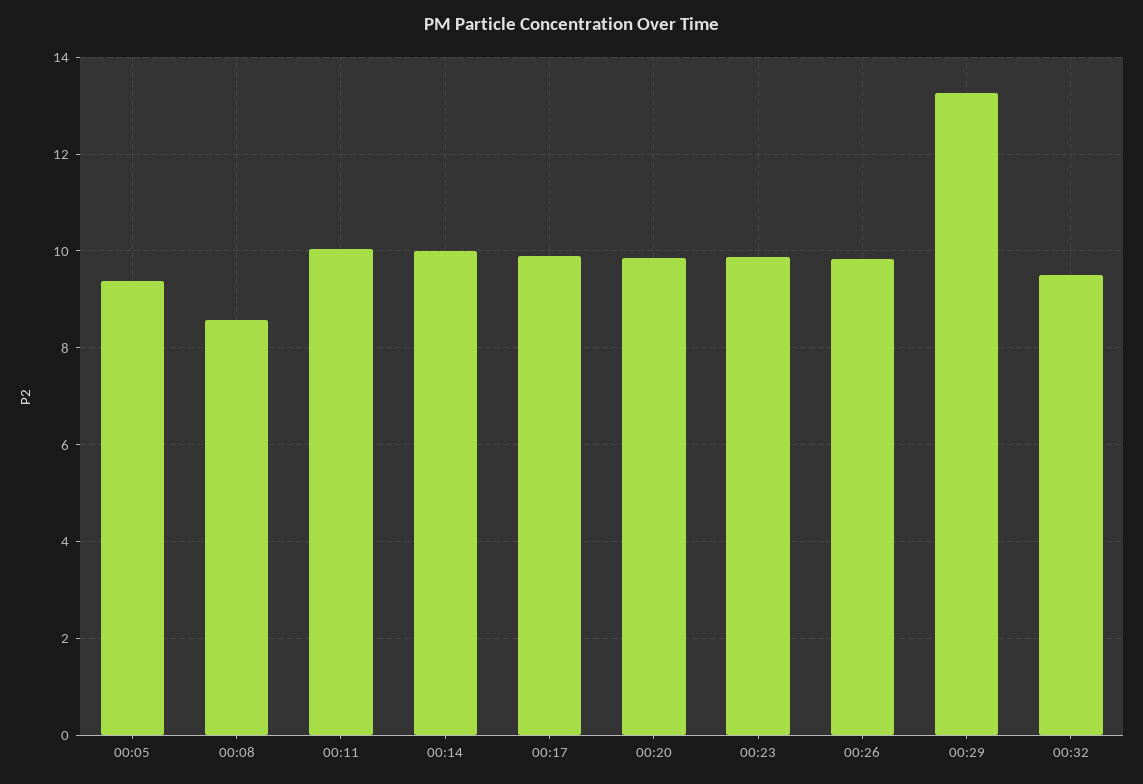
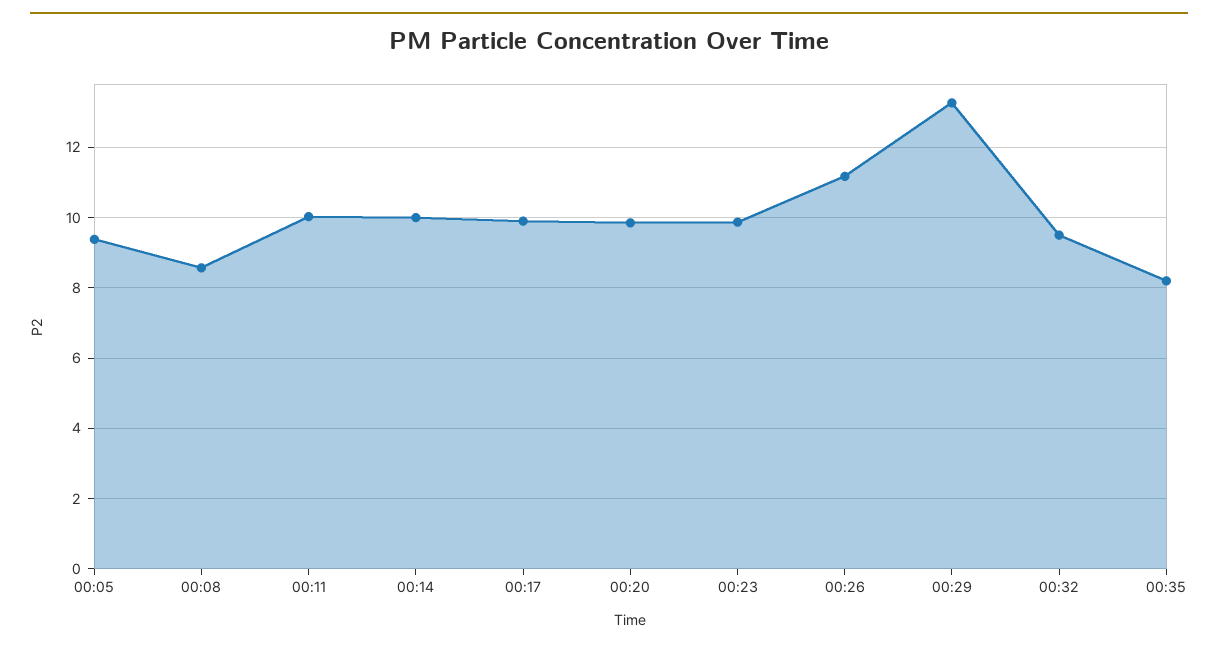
00:26: 9.8 -> 11.2
00:35: none -> 8.2

